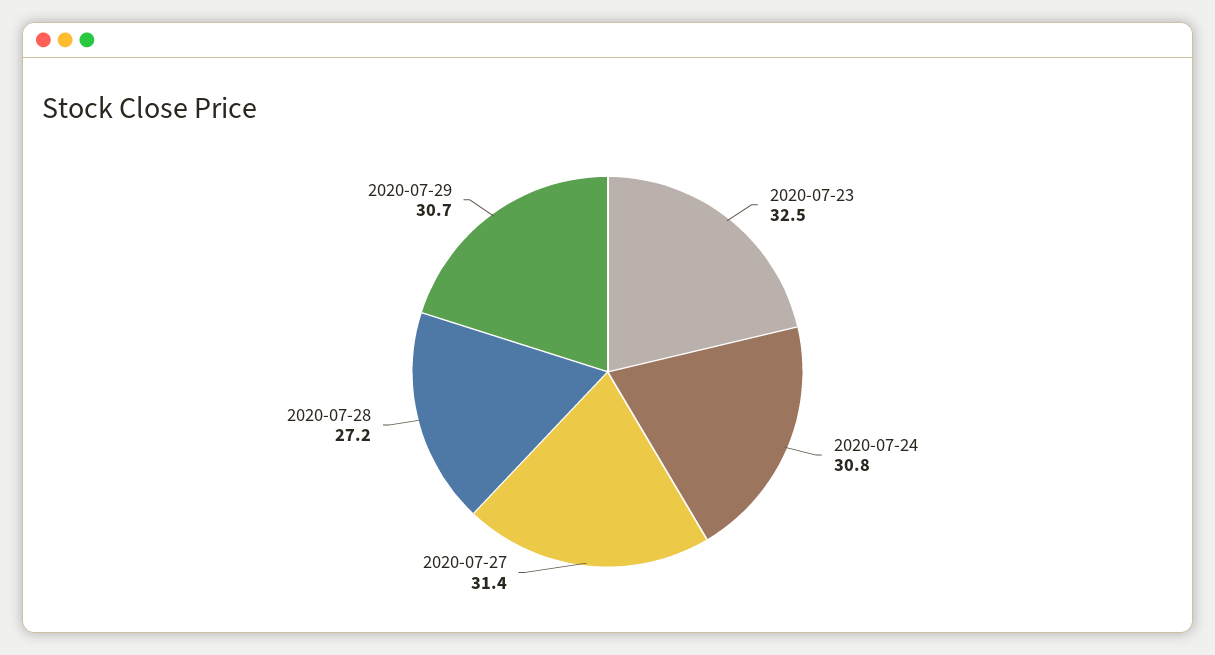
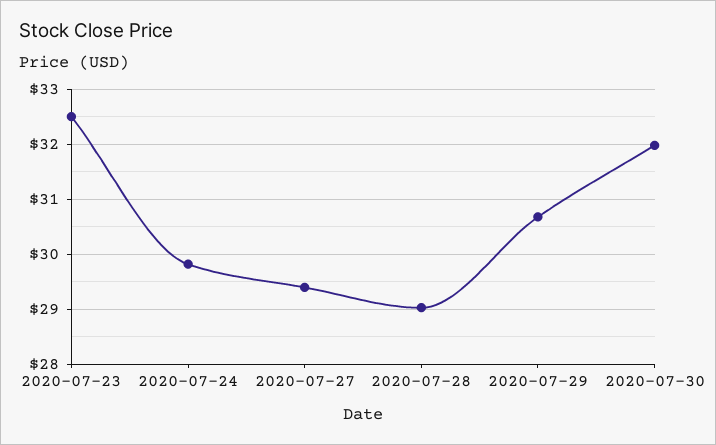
2020-07-24: 30.8 -> 29.8
2020-07-27: 31.4 -> 29.4
2020-07-28: 27.2 -> 29
2020-07-30: none -> 32

